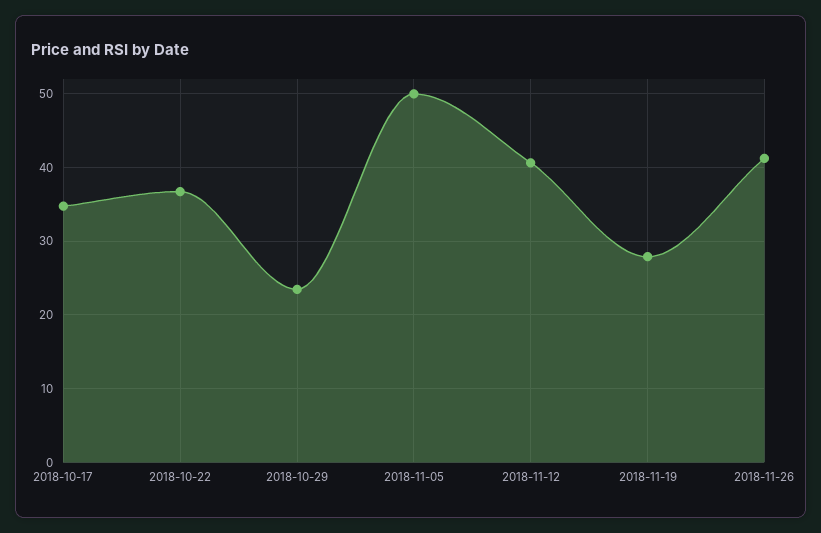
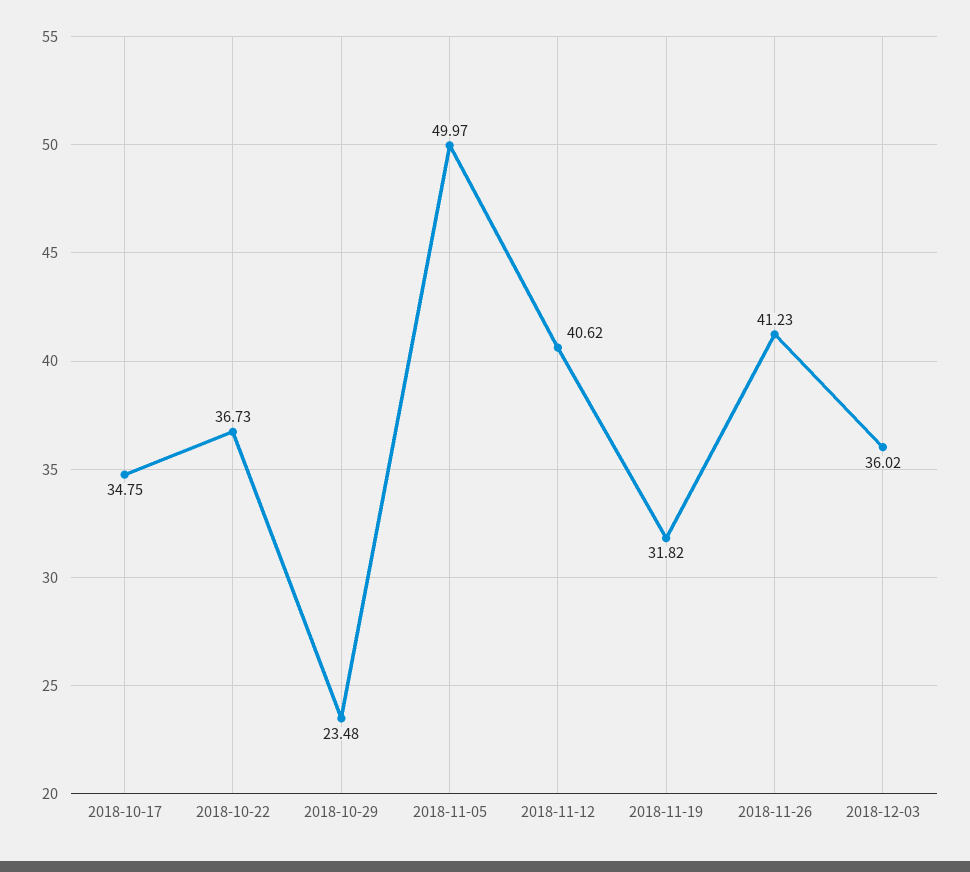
2018-11-19: 28 -> 31.82
2018-12-03: none -> 36.02

